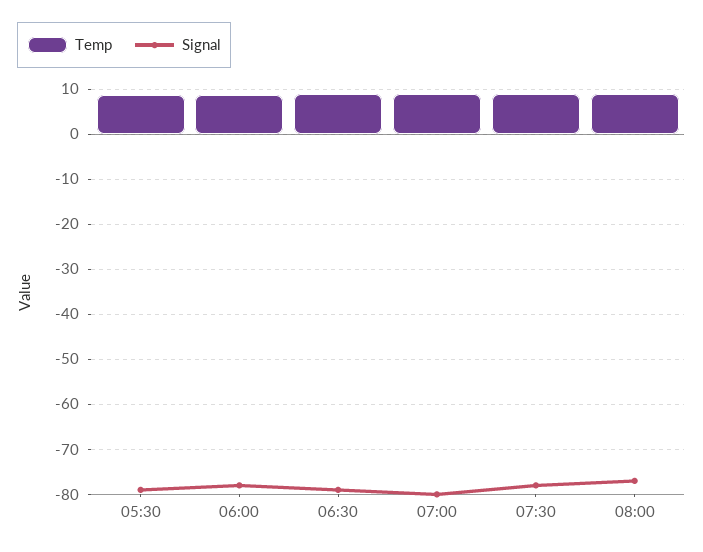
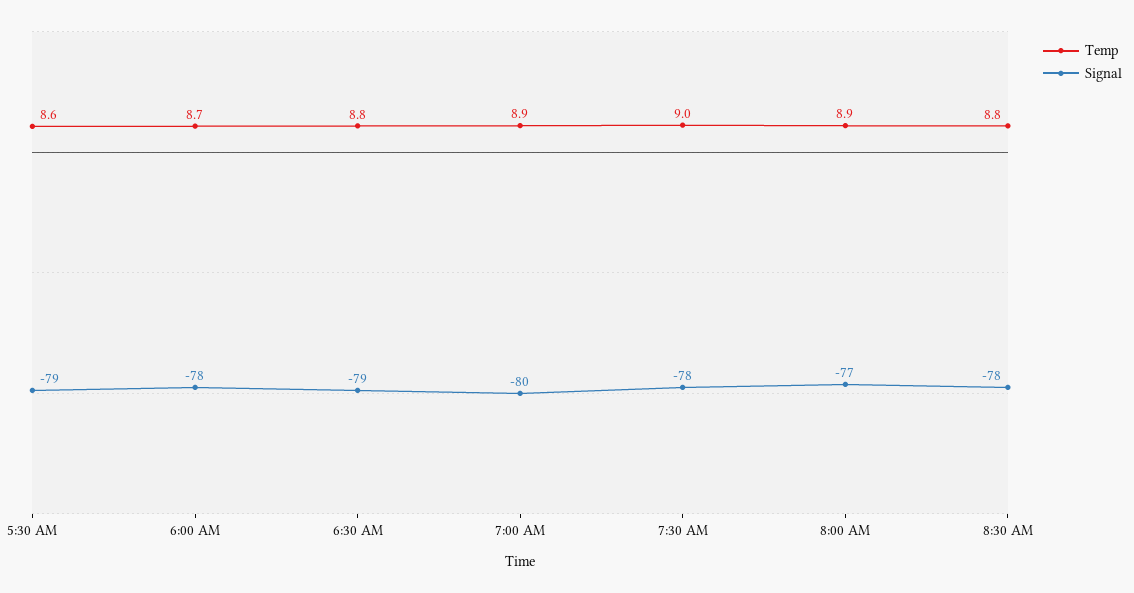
Temp, 8:30 AM: none -> 8.8
Signal, 8:30 AM: none -> -78

